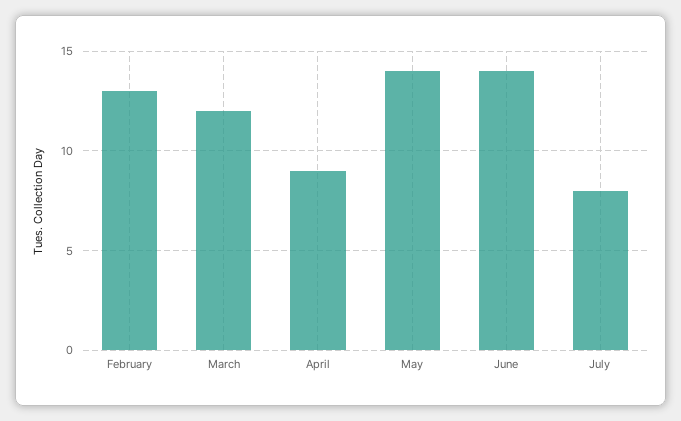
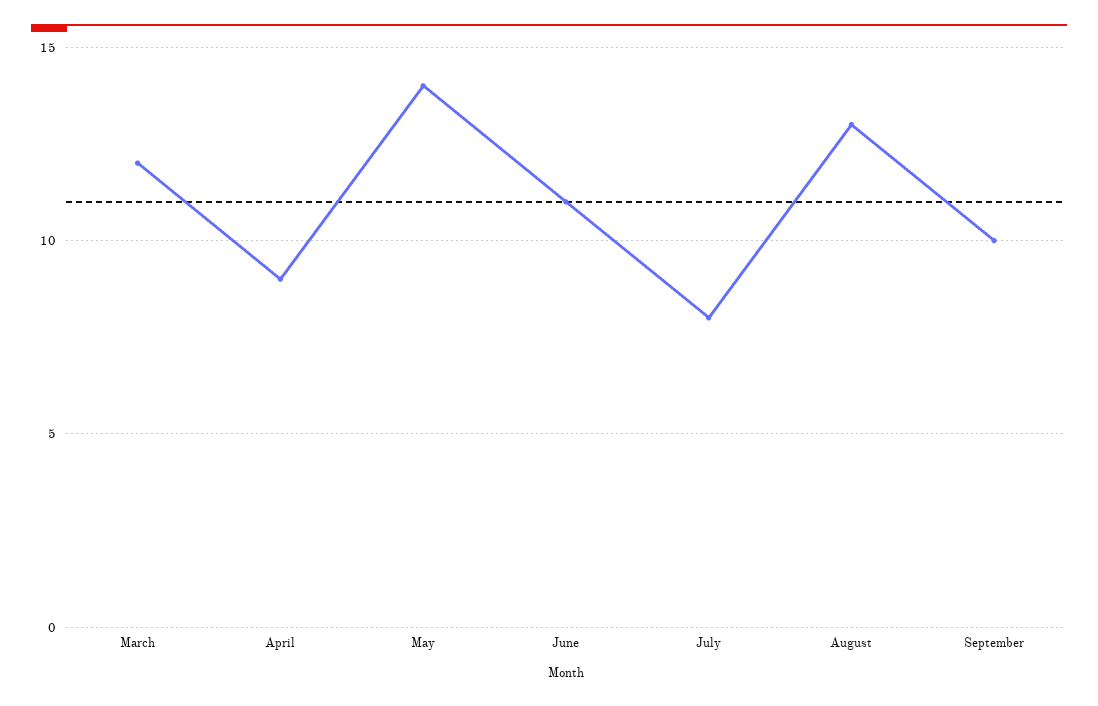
February: 13 -> none
June: 14 -> 11
August: none -> 13
September: none -> 10

